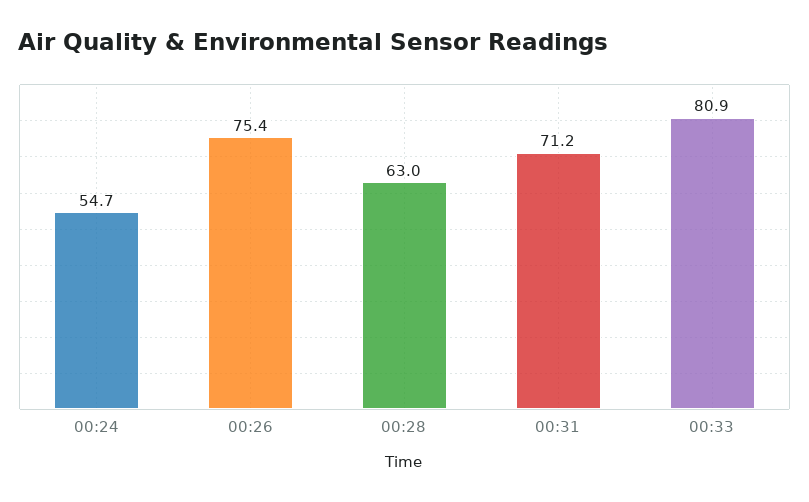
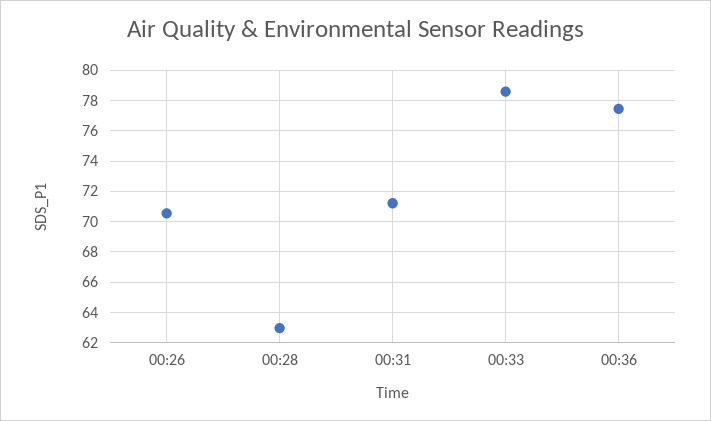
00:24: 54.7 -> none
00:26: 75.4 -> 70.5
00:33: 80.9 -> 78.5
00:36: none -> 77.5

